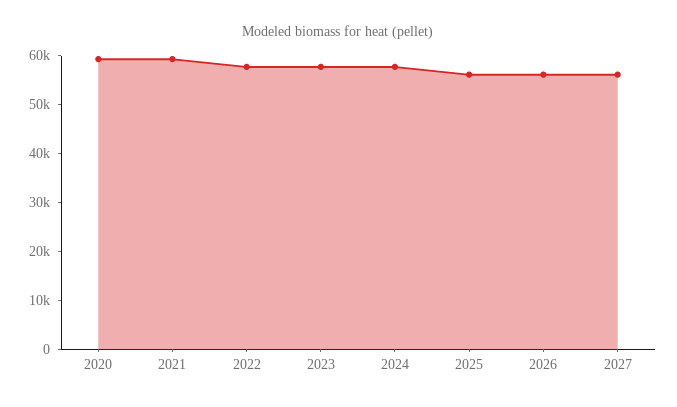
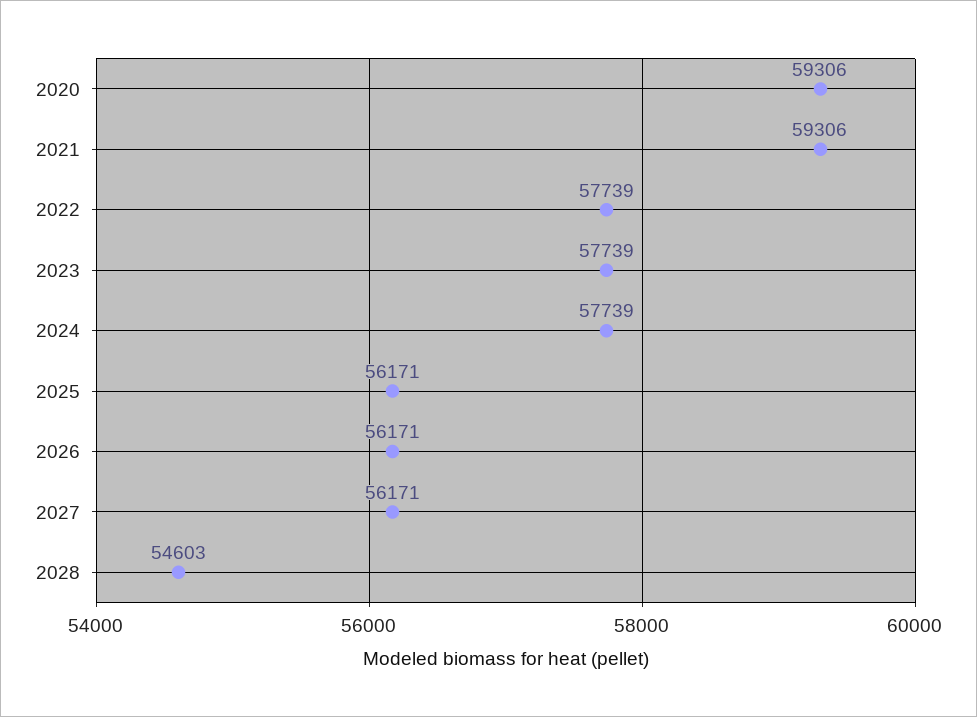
2028: none -> 54603

